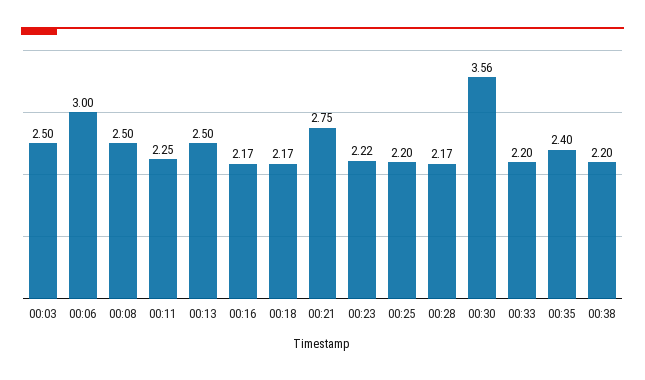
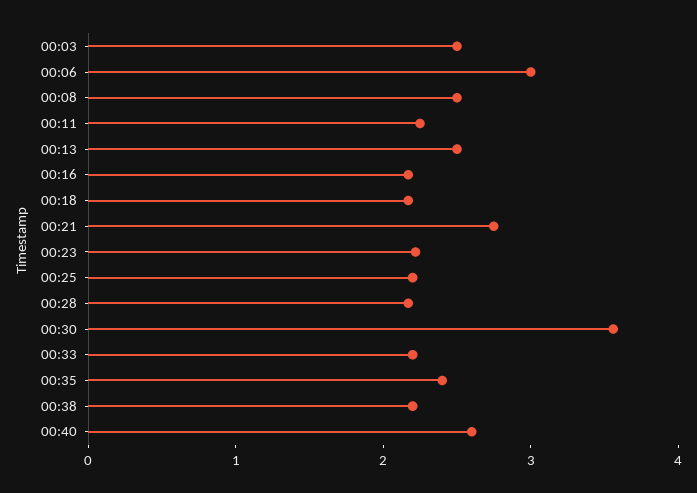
00:40: none -> 2.6

